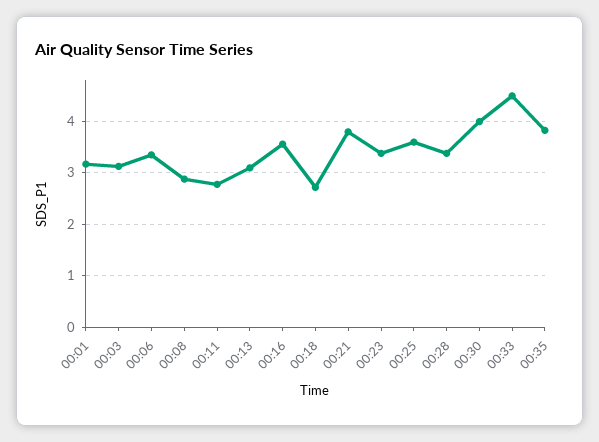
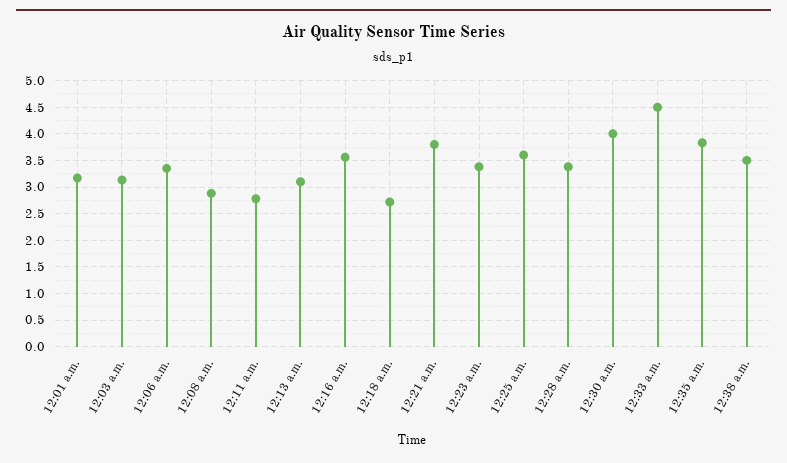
12:38 a.m.: none -> 3.5

